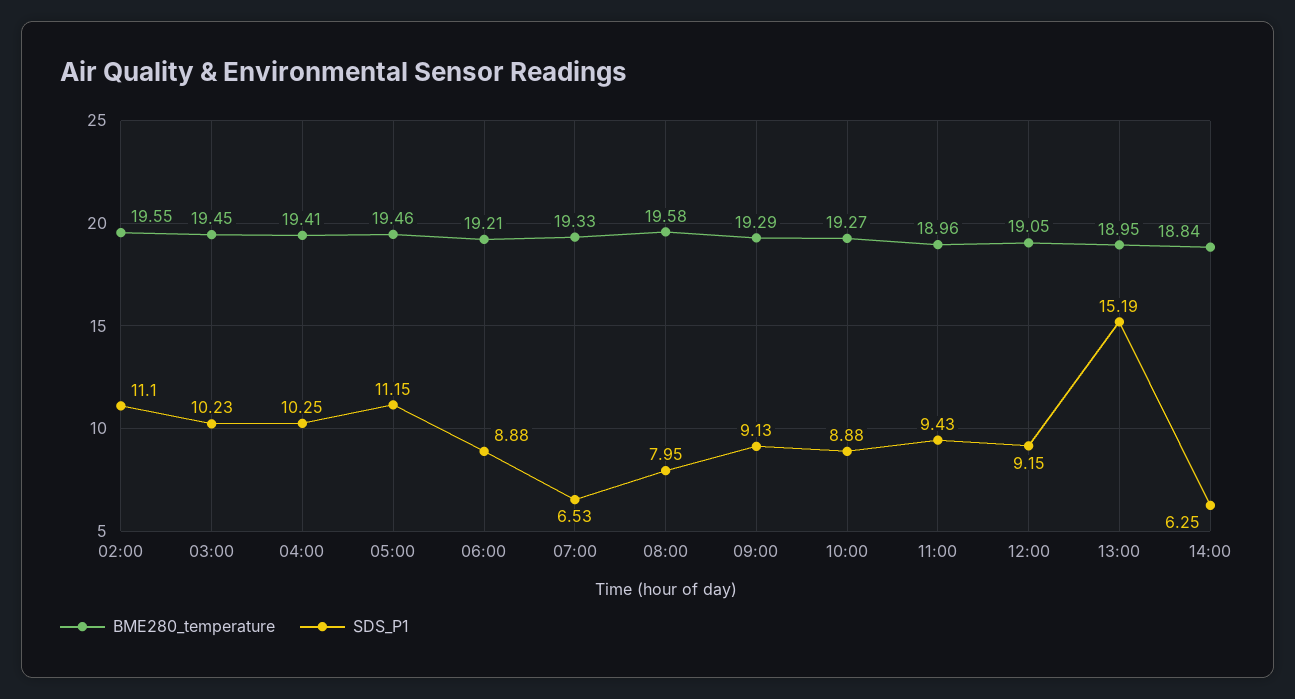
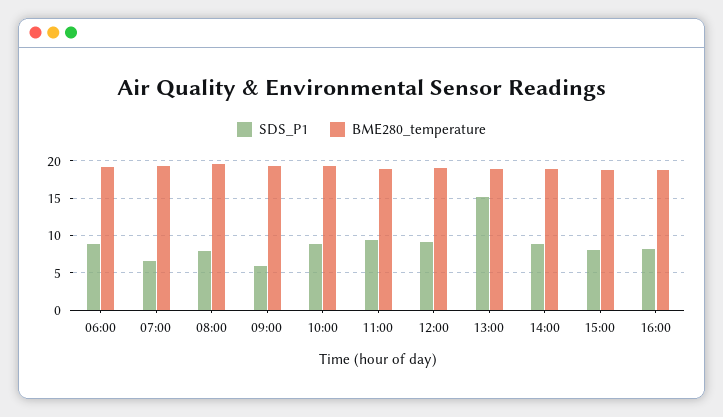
BME280_temperature, 02:00: 19.55 -> none
SDS_P1, 02:00: 11.1 -> none
BME280_temperature, 03:00: 19.45 -> none
SDS_P1, 03:00: 10.23 -> none
BME280_temperature, 04:00: 19.41 -> none
SDS_P1, 04:00: 10.25 -> none
BME280_temperature, 05:00: 19.46 -> none
SDS_P1, 05:00: 11.15 -> none
SDS_P1, 09:00: 9.13 -> 6
SDS_P1, 14:00: 6.25 -> 9
SDS_P1, 15:00: none -> 8
BME280_temperature, 15:00: none -> 19
SDS_P1, 16:00: none -> 8
BME280_temperature, 16:00: none -> 19

